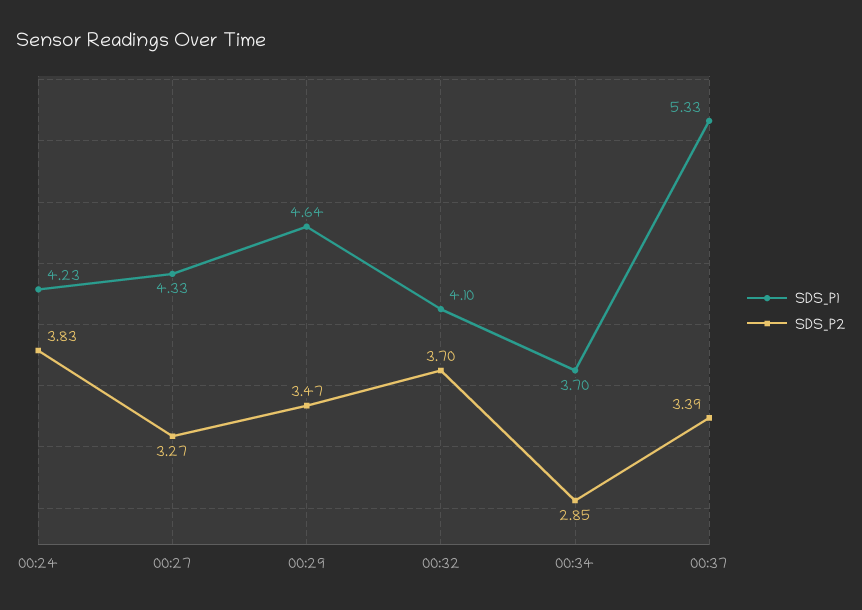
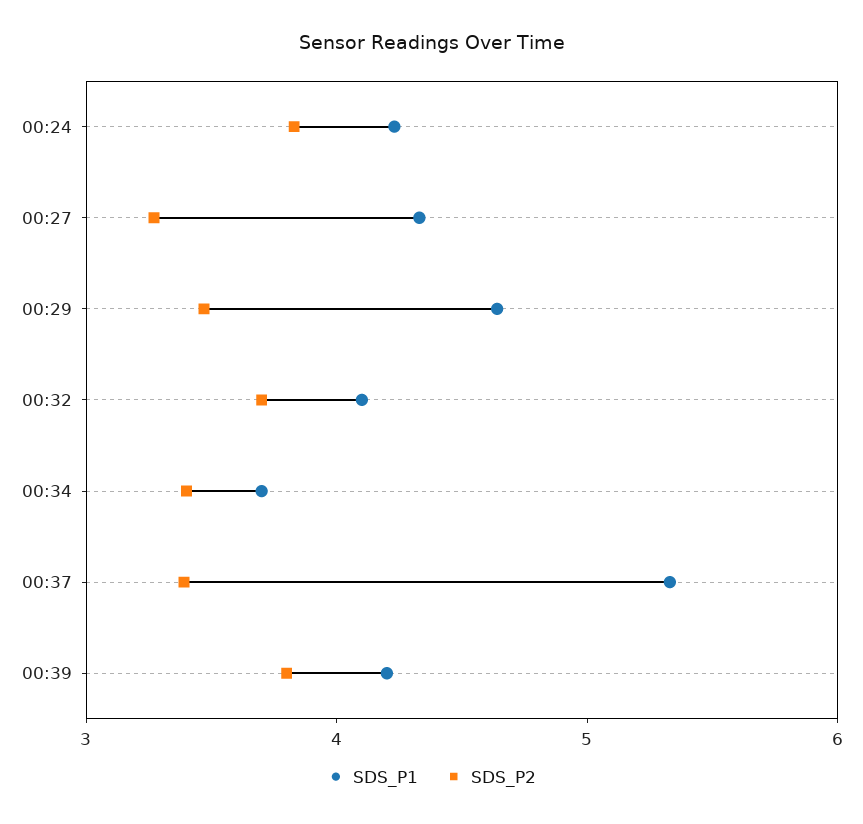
SDS_P2, 00:34: 2.85 -> 3.4
SDS_P1, 00:39: none -> 4.2
SDS_P2, 00:39: none -> 3.8

